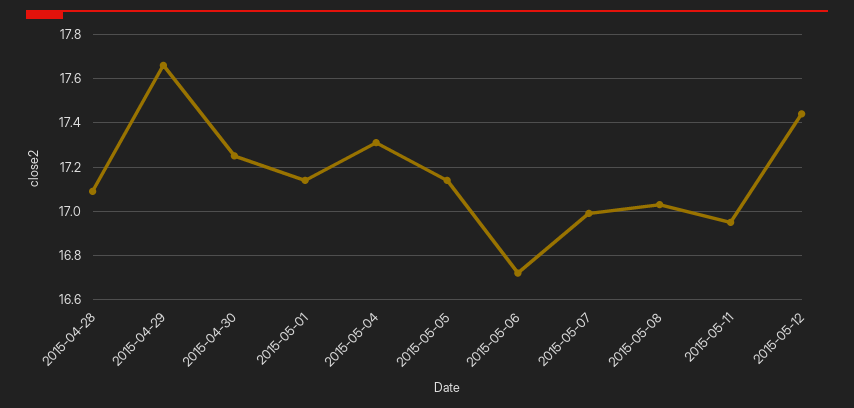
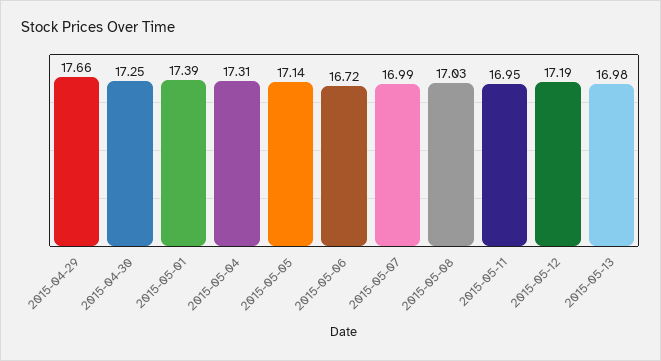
2015-04-28: 17.1 -> none
2015-05-01: 17.15 -> 17.39
2015-05-12: 17.45 -> 17.19
2015-05-13: none -> 16.98

